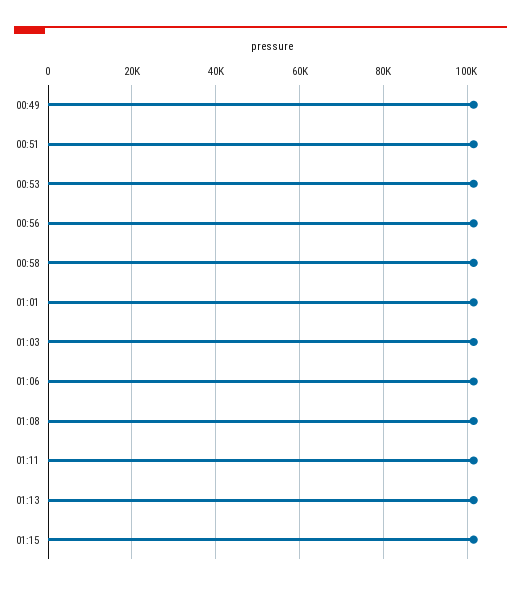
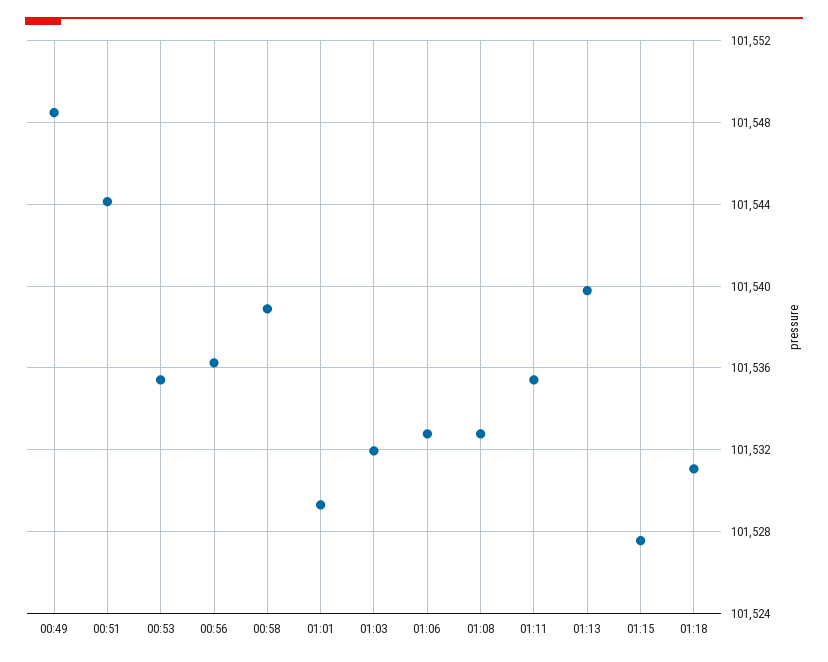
01:18: none -> 101531

